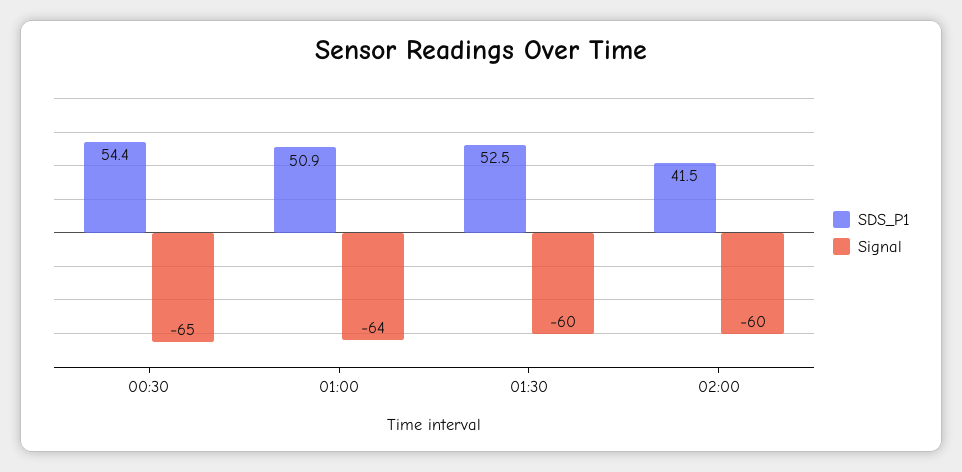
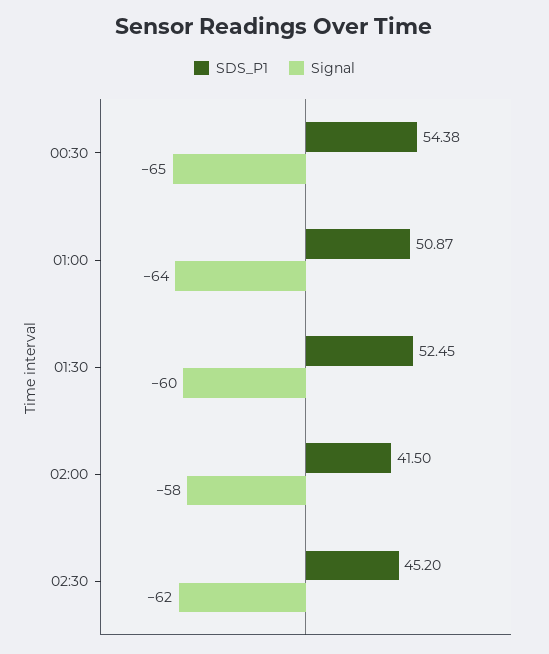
Signal, 02:00: -60 -> -58
SDS_P1, 02:30: none -> 45.2
Signal, 02:30: none -> -62

